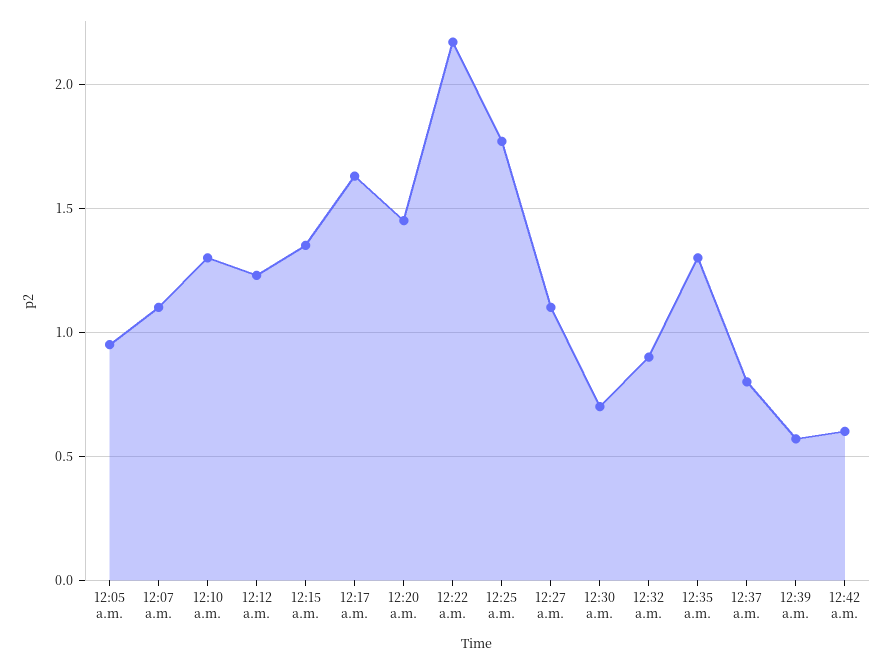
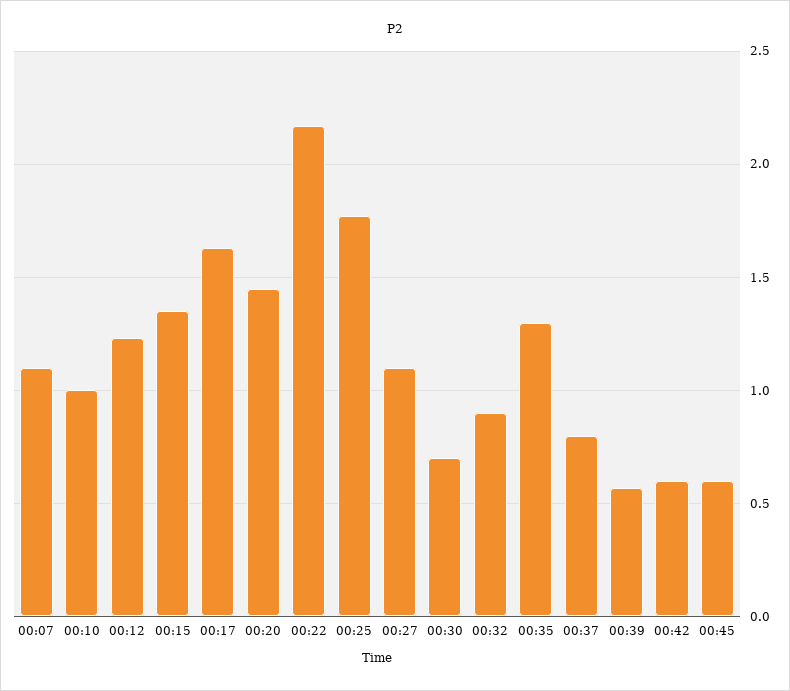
12:05 a.m.: 0.95 -> none
12:10 a.m.: 1.3 -> 1
00:45: none -> 0.6

